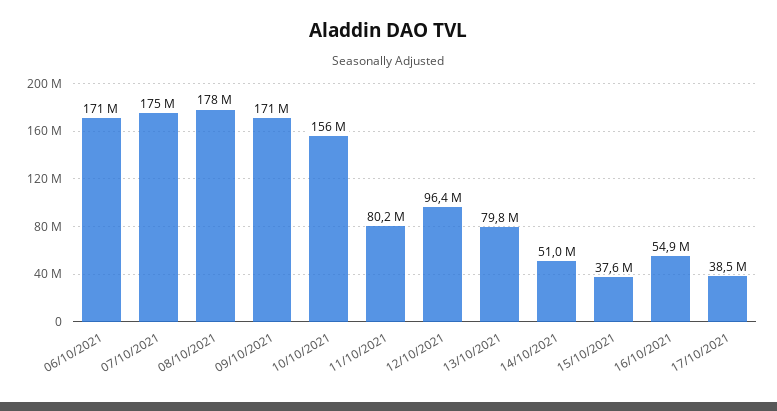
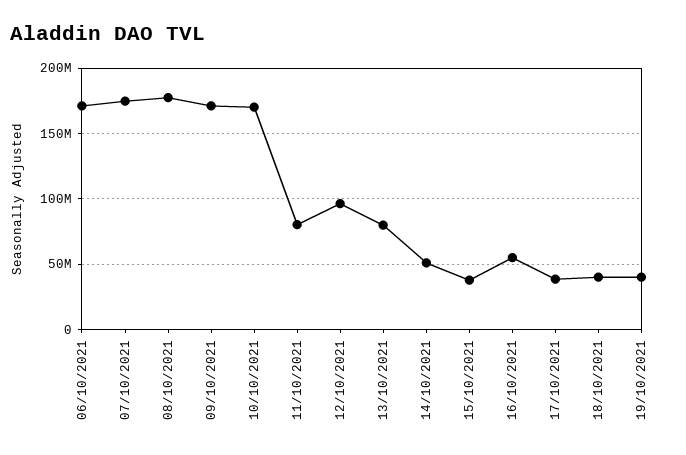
10/10/2021: 156000000 -> 170000000
18/10/2021: none -> 40000000
19/10/2021: none -> 40000000

